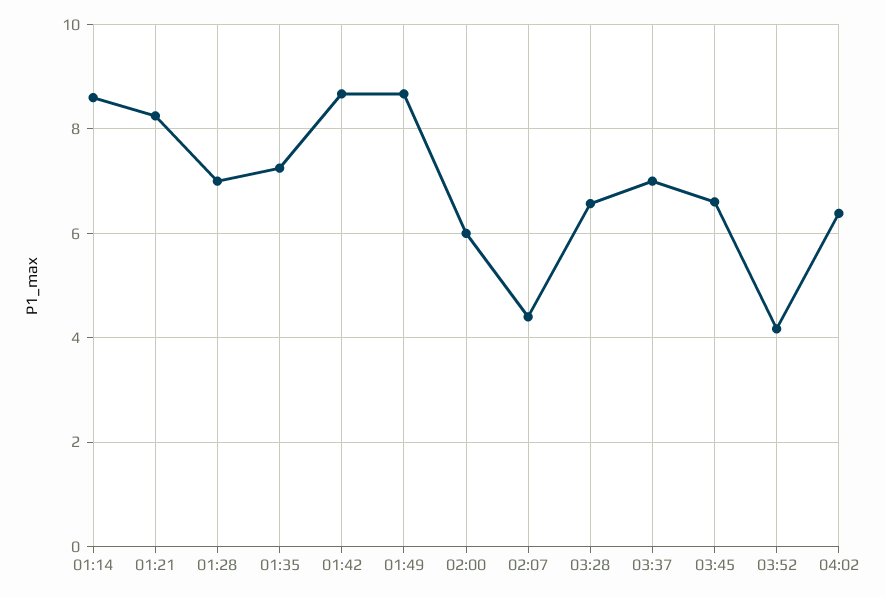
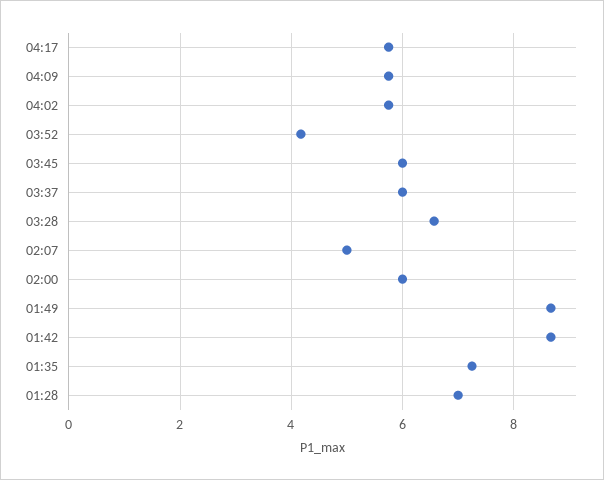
01:14: 8.6 -> none
01:21: 8.2 -> none
02:07: 4.4 -> 5
03:37: 7 -> 6
03:45: 6.6 -> 6
04:02: 6.4 -> 5.8
04:17: none -> 5.8
04:09: none -> 5.8

